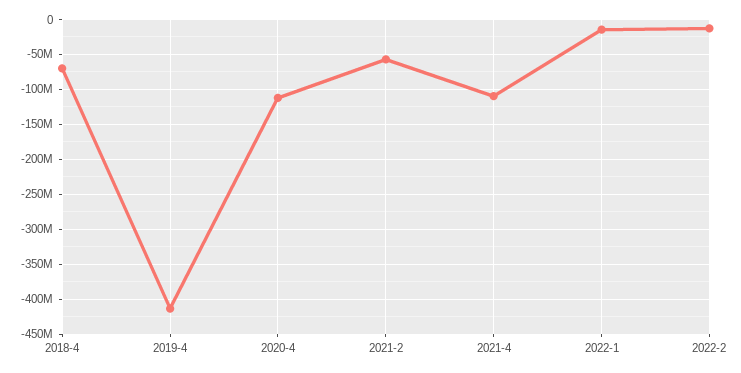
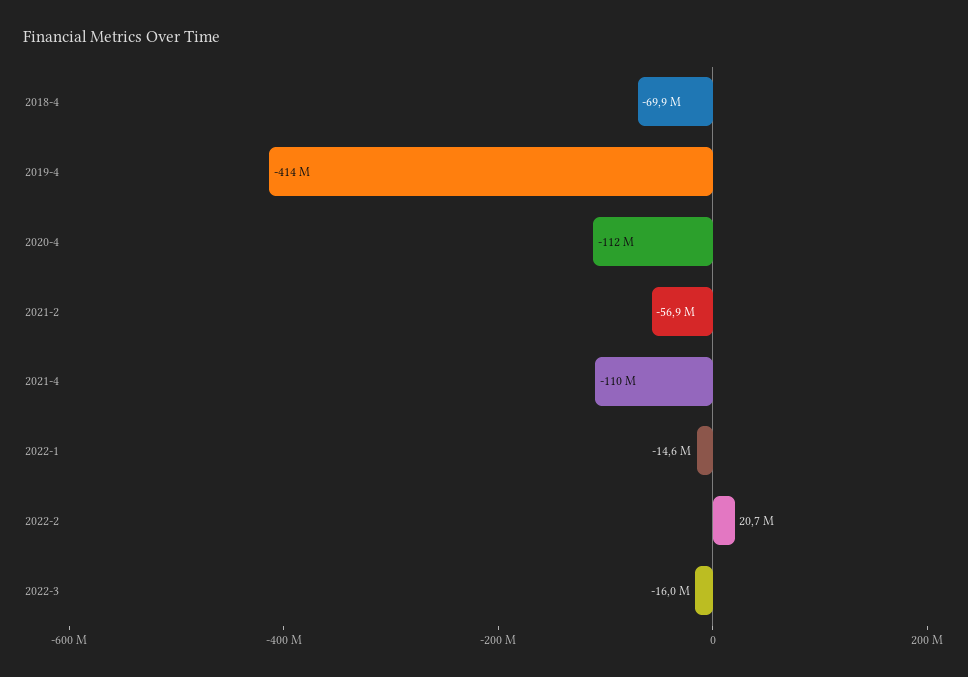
2022-2: -10000000 -> 20700000
2022-3: none -> -16000000

